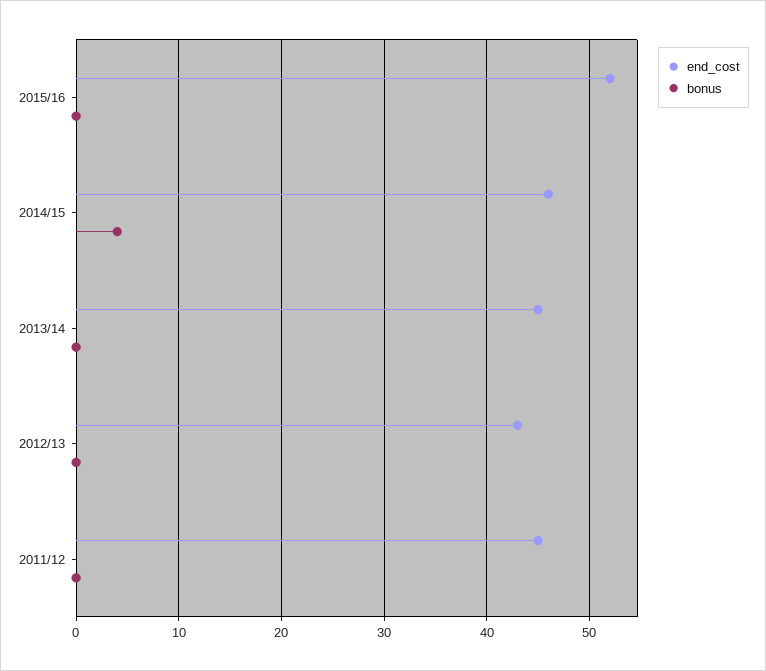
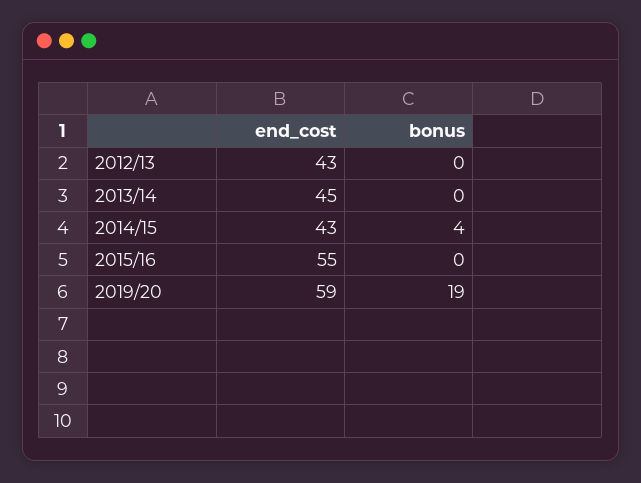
end_cost, 2015/16: 52 -> 55
end_cost, 2014/15: 46 -> 43
end_cost, 2011/12: 45 -> none
bonus, 2011/12: 0 -> none
end_cost, 2019/20: none -> 59
bonus, 2019/20: none -> 19

